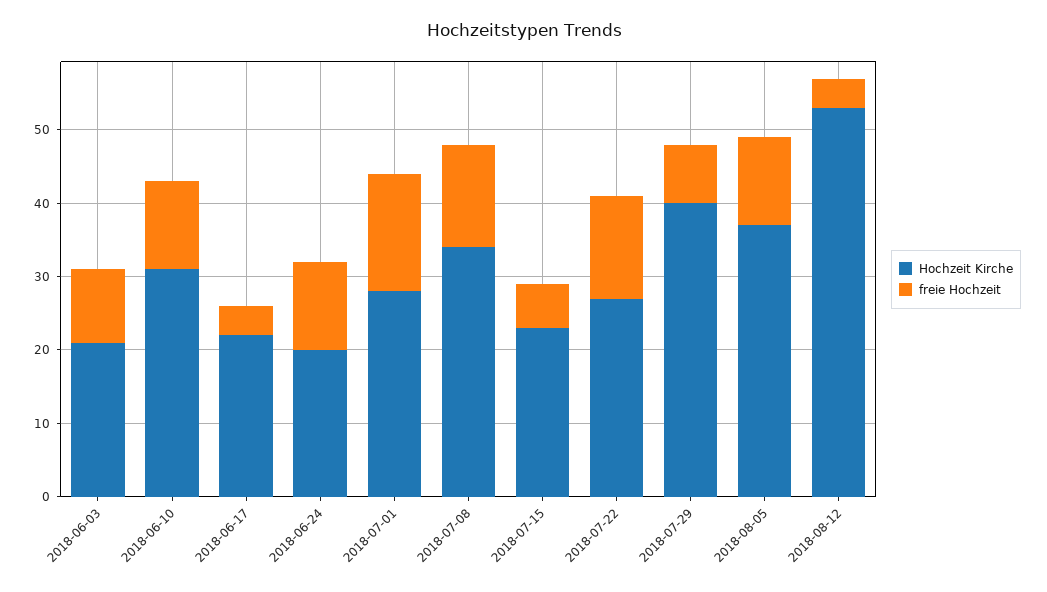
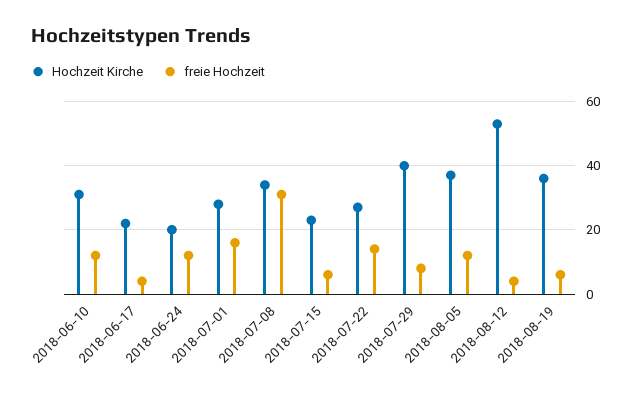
Hochzeit Kirche, 2018-06-03: 20 -> none
freie Hochzeit, 2018-06-03: 10 -> none
freie Hochzeit, 2018-07-08: 15 -> 30
Hochzeit Kirche, 2018-08-19: none -> 35
freie Hochzeit, 2018-08-19: none -> 5

